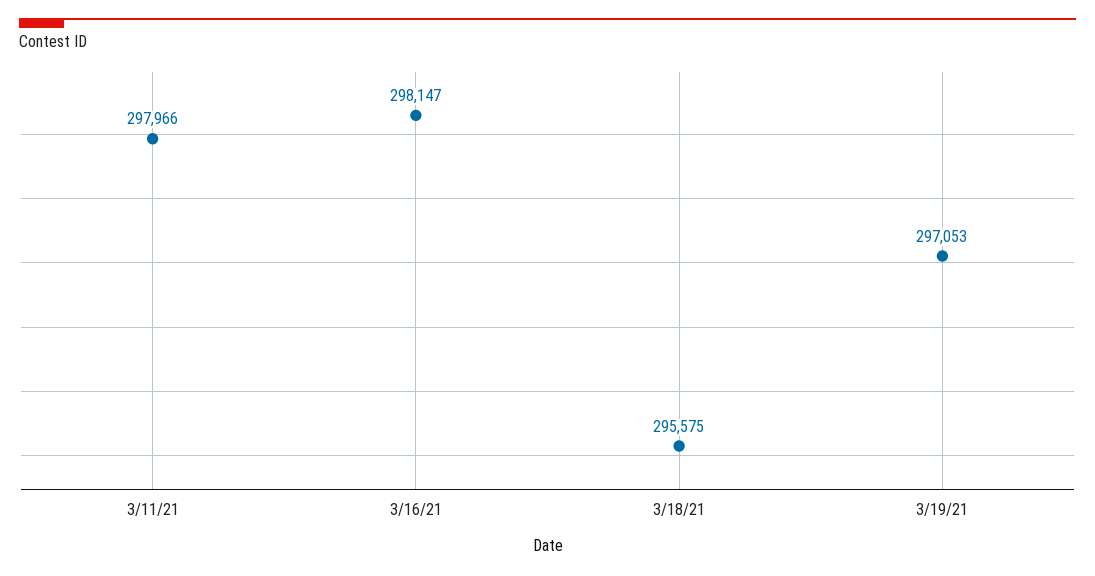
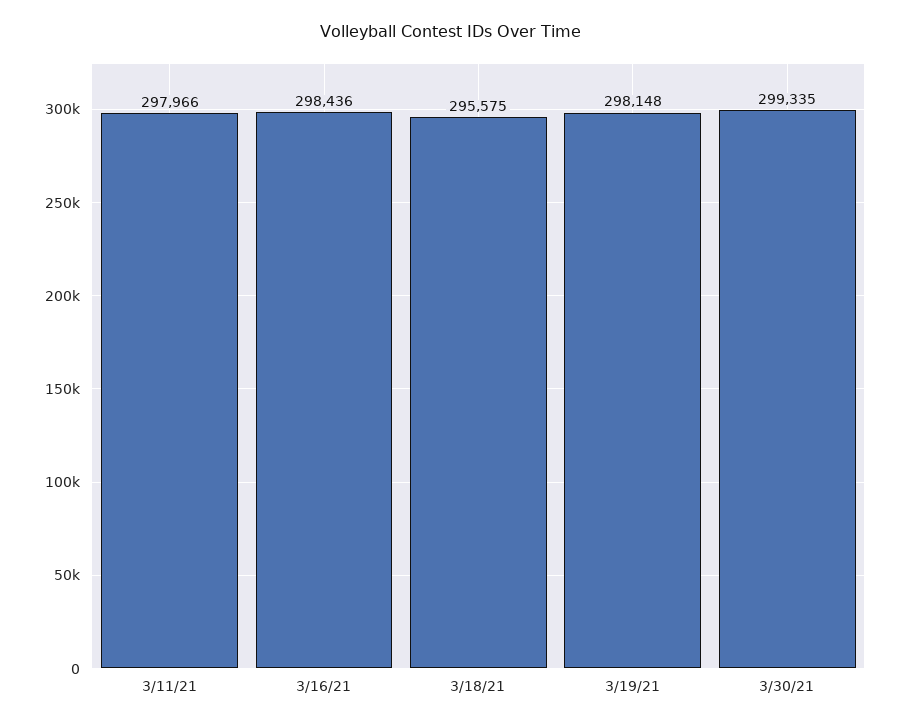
3/16/21: 298147 -> 298436
3/19/21: 297053 -> 298148
3/30/21: none -> 299335

